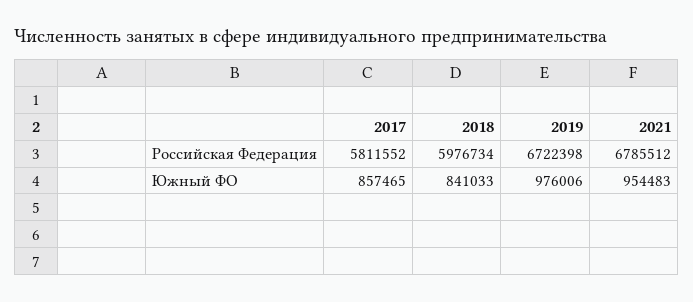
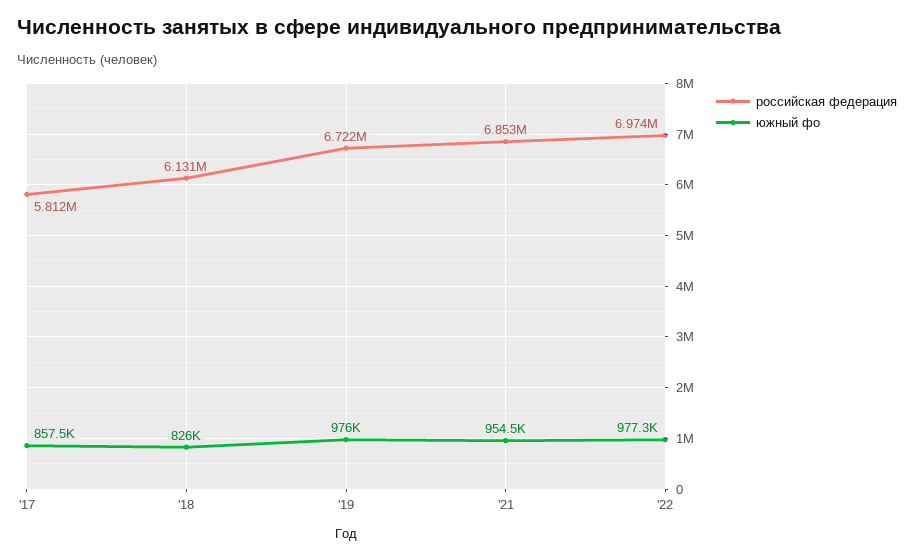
Российская Федерация, 2018: 5976734 -> 6131000
Российская Федерация, 2021: 6785512 -> 6853000
Южный ФО, 2018: 841033 -> 826000
Российская Федерация, '22: none -> 6974000
Южный ФО, '22: none -> 977300

